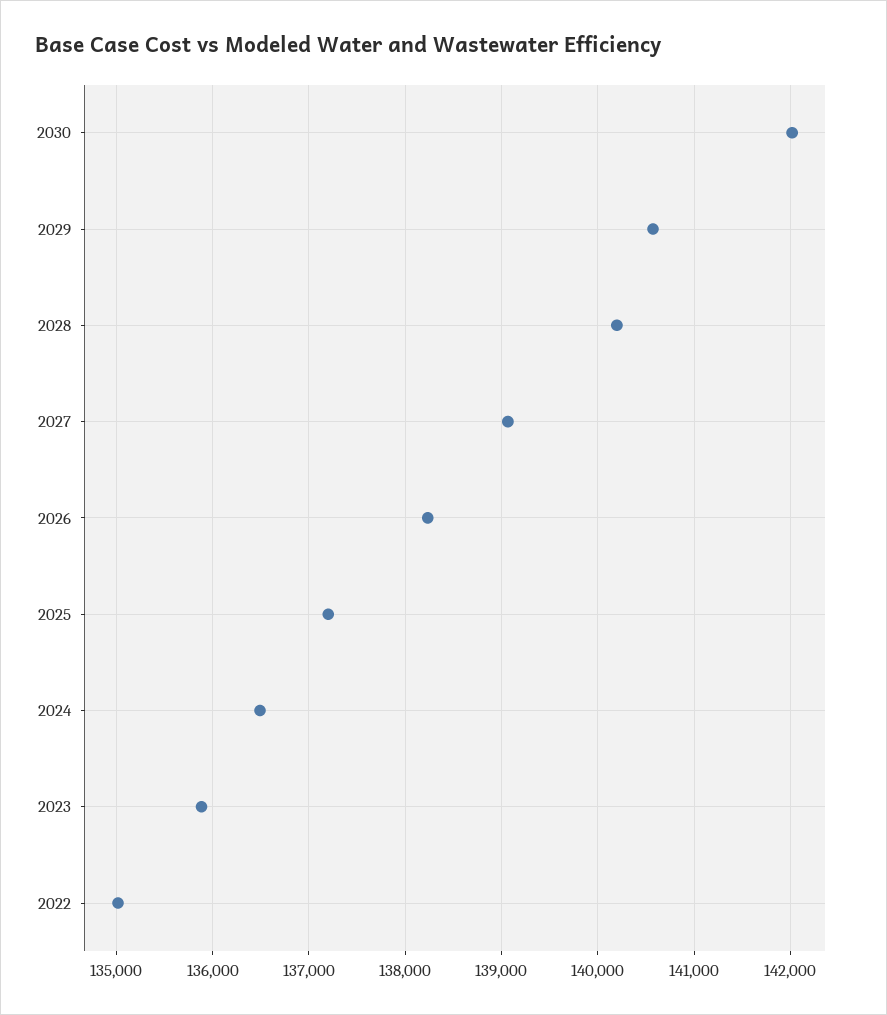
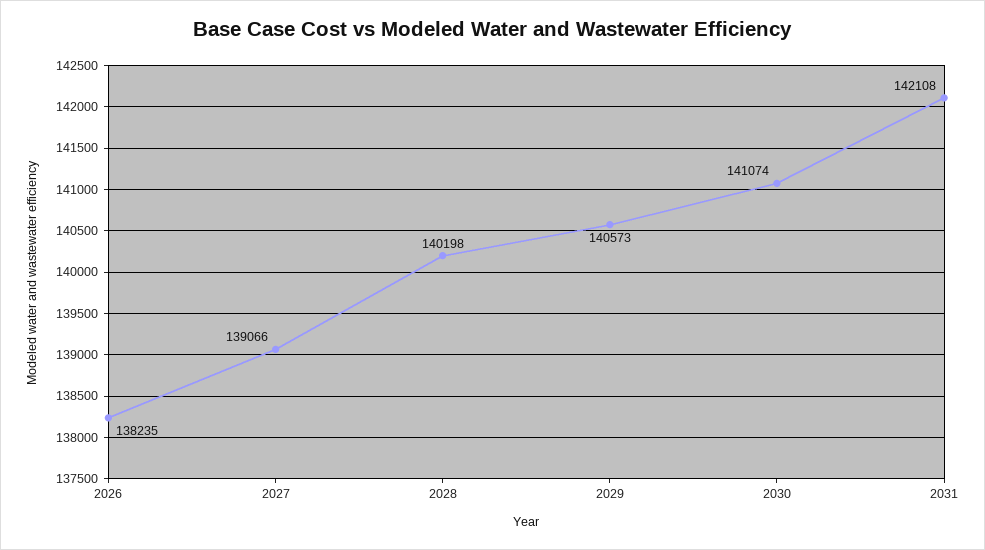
2030: 142000 -> 141074
2025: 137200 -> none
2024: 136500 -> none
2023: 135900 -> none
2022: 135000 -> none
2031: none -> 142108

